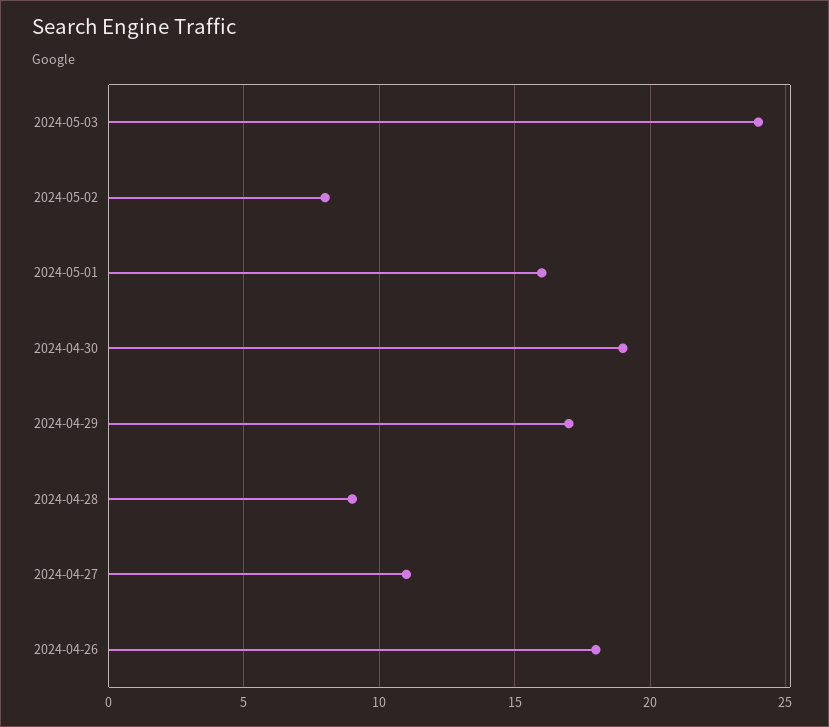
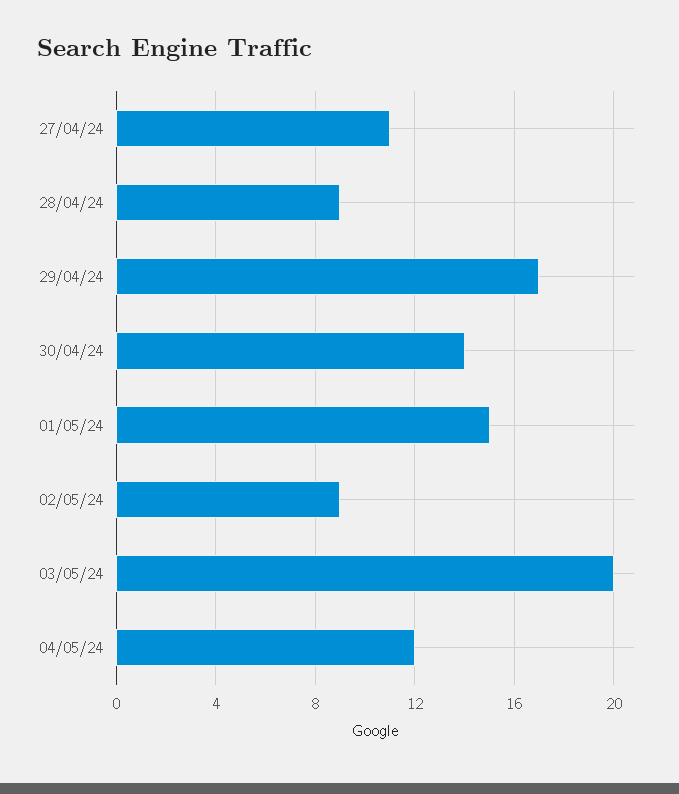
2024-05-03: 24 -> 20
2024-05-02: 8 -> 9
2024-05-01: 16 -> 15
2024-04-30: 19 -> 14
2024-04-26: 18 -> none
04/05/24: none -> 12

